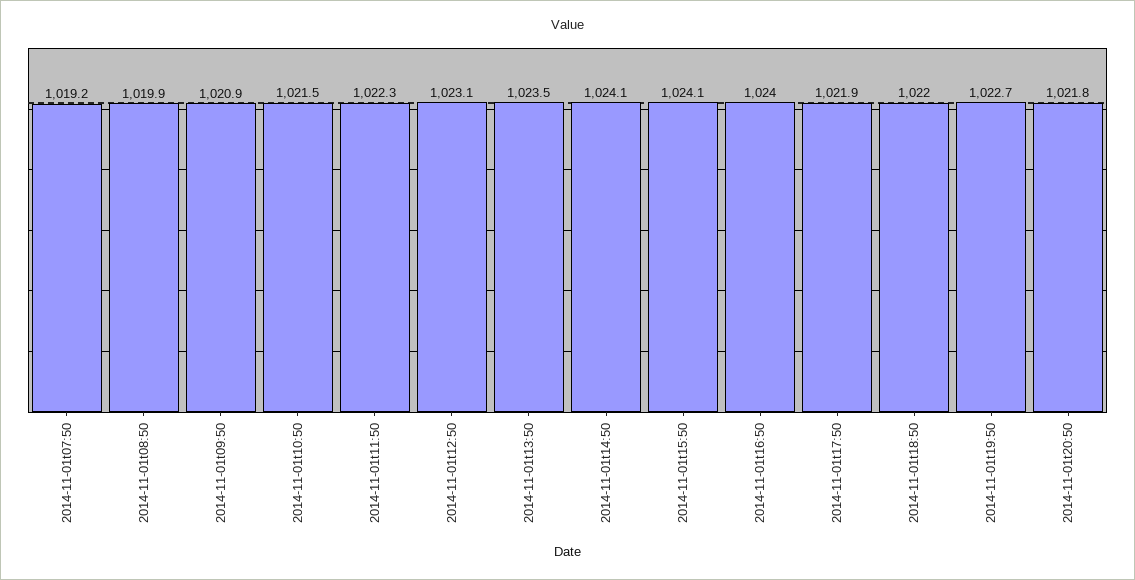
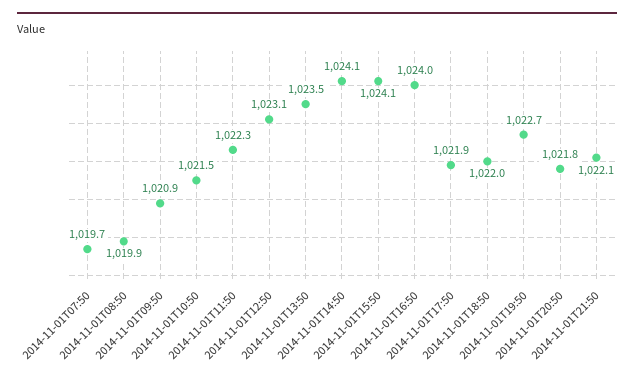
2014-11-01t07:50: 1019.2 -> 1019.7
2014-11-01T21:50: none -> 1022.1

